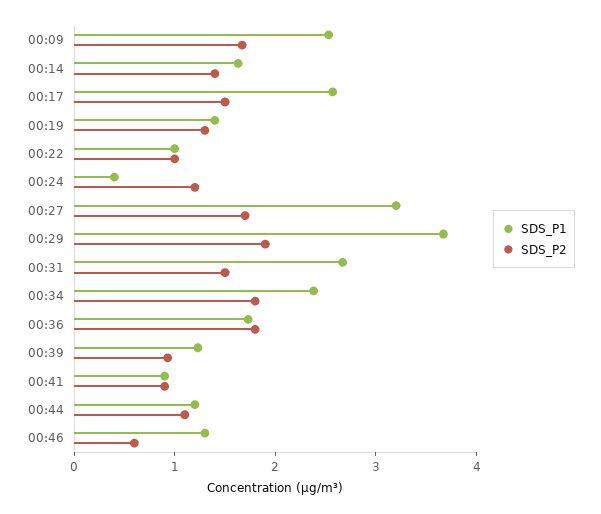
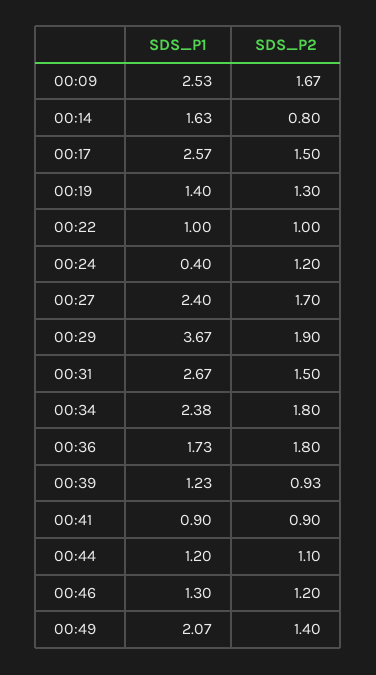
SDS_P2, 00:14: 1.4 -> 0.8
SDS_P1, 00:27: 3.2 -> 2.4
SDS_P2, 00:46: 0.6 -> 1.2
SDS_P1, 00:49: none -> 2.07
SDS_P2, 00:49: none -> 1.4

